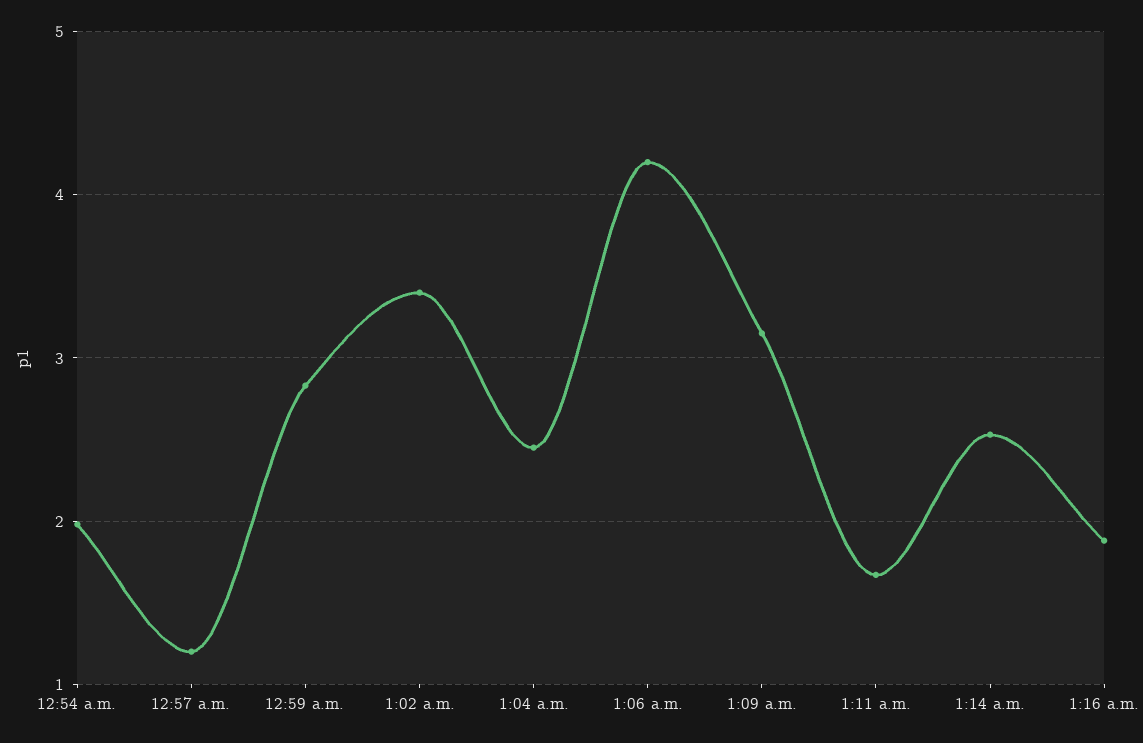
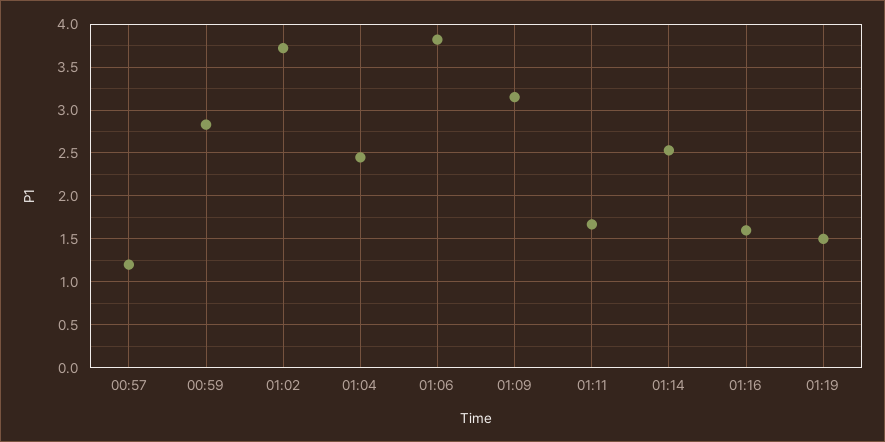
12:54 a.m.: 2 -> none
1:02 a.m.: 3.4 -> 3.7
1:06 a.m.: 4.2 -> 3.8
1:16 a.m.: 1.9 -> 1.6
01:19: none -> 1.5

